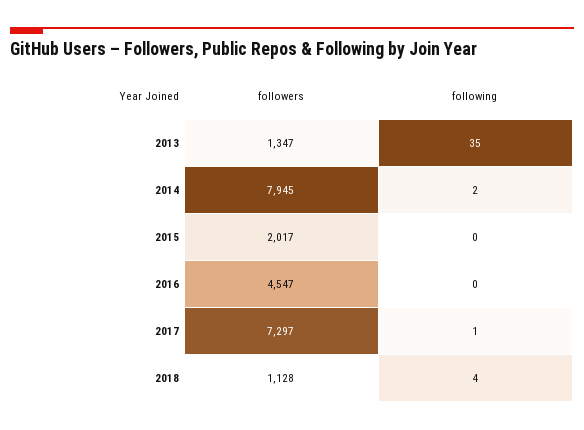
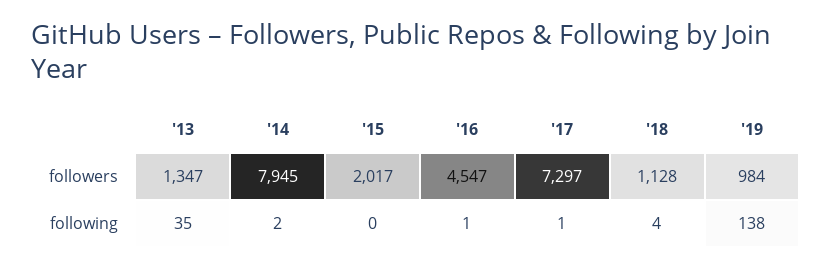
following, 2016: 0 -> 1
followers, '19: none -> 984
following, '19: none -> 138

